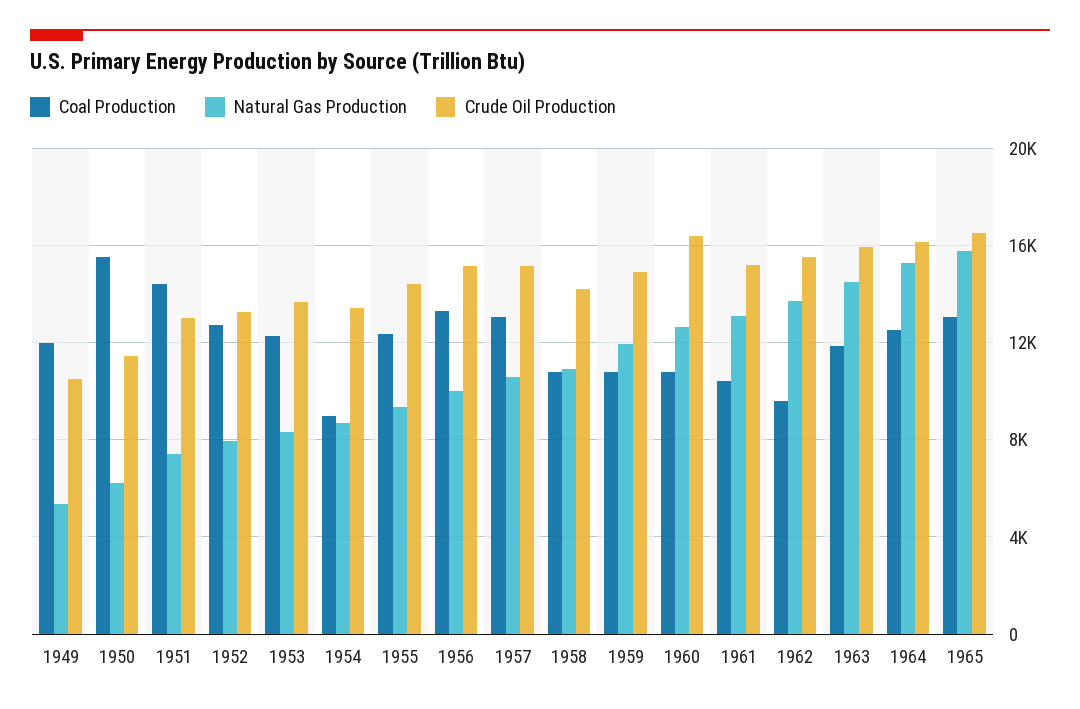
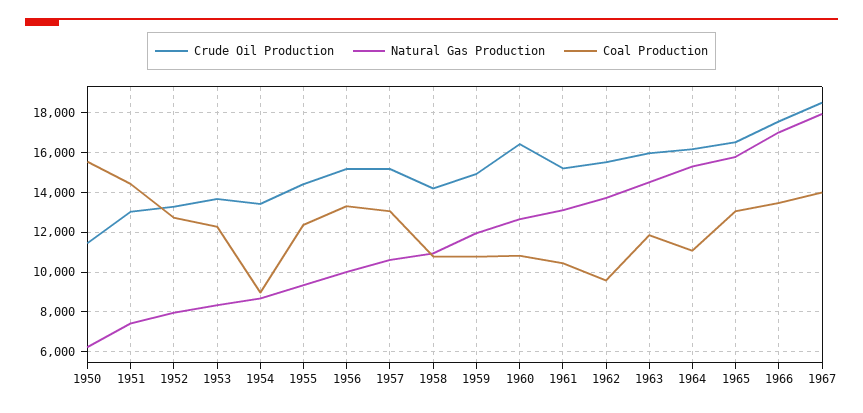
Coal Production, 1949: 12000 -> none
Natural Gas Production, 1949: 5500 -> none
Crude Oil Production, 1949: 10500 -> none
Coal Production, 1964: 12500 -> 11000
Crude Oil Production, 1966: none -> 17500
Natural Gas Production, 1966: none -> 17000
Coal Production, 1966: none -> 13500
Crude Oil Production, 1967: none -> 18500
Natural Gas Production, 1967: none -> 18000
Coal Production, 1967: none -> 14000

